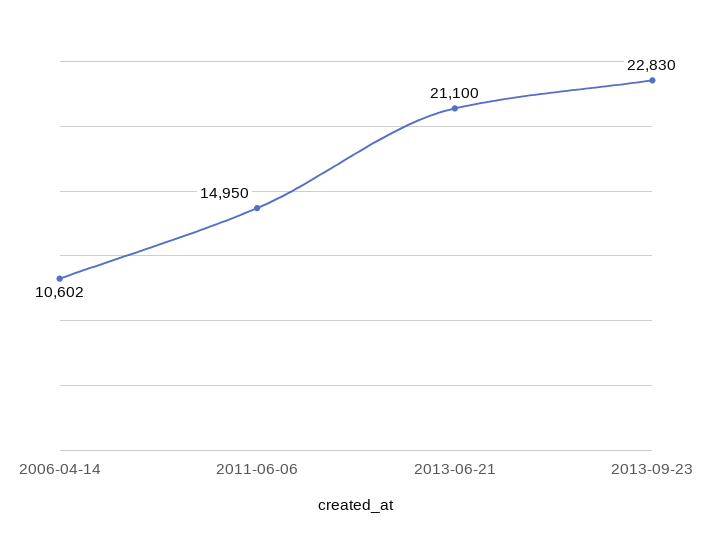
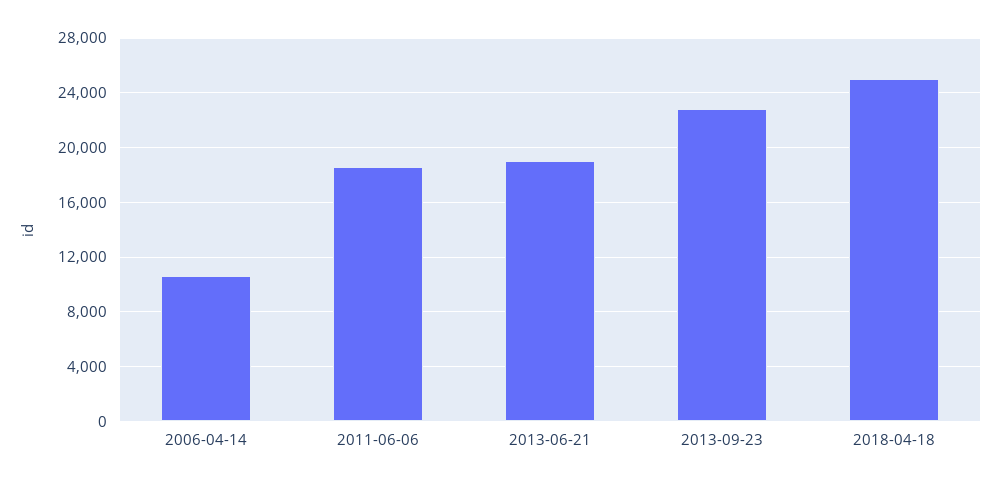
2011-06-06: 14950 -> 18500
2013-06-21: 21100 -> 19000
2018-04-18: none -> 25000

